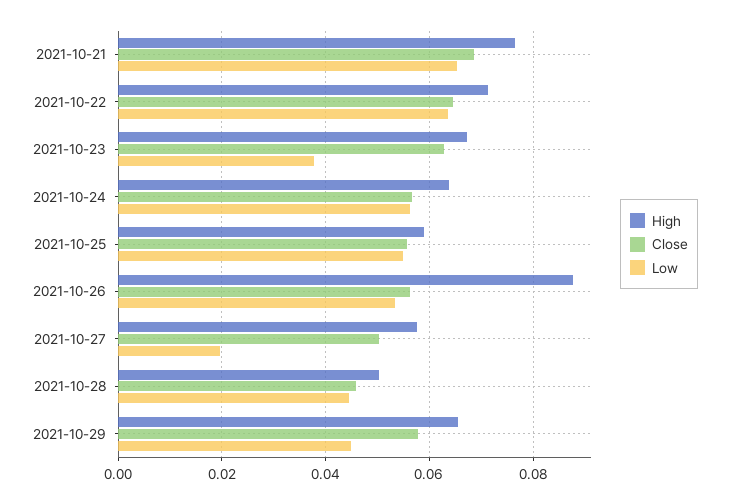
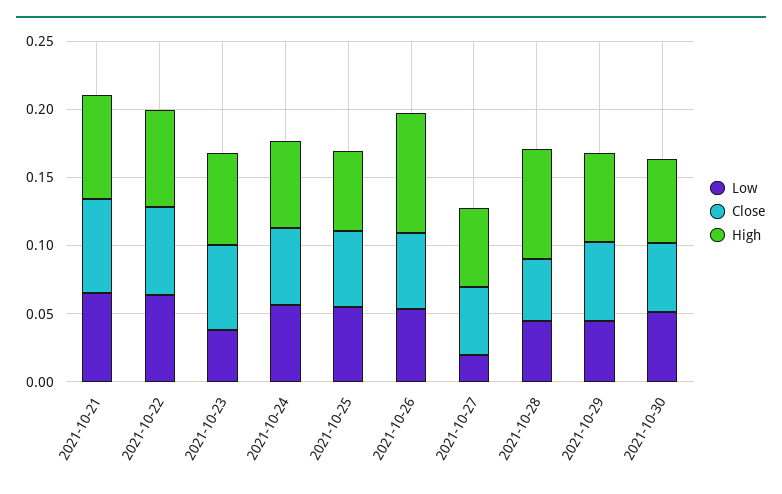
High, 2021-10-28: 0.05 -> 0.08
Low, 2021-10-30: none -> 0.05
Close, 2021-10-30: none -> 0.05
High, 2021-10-30: none -> 0.06

